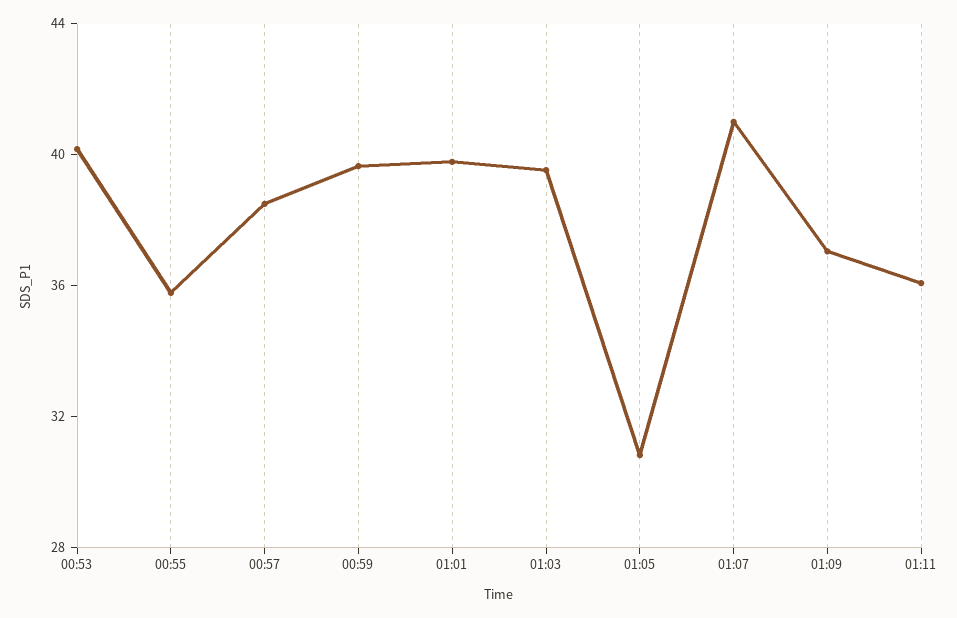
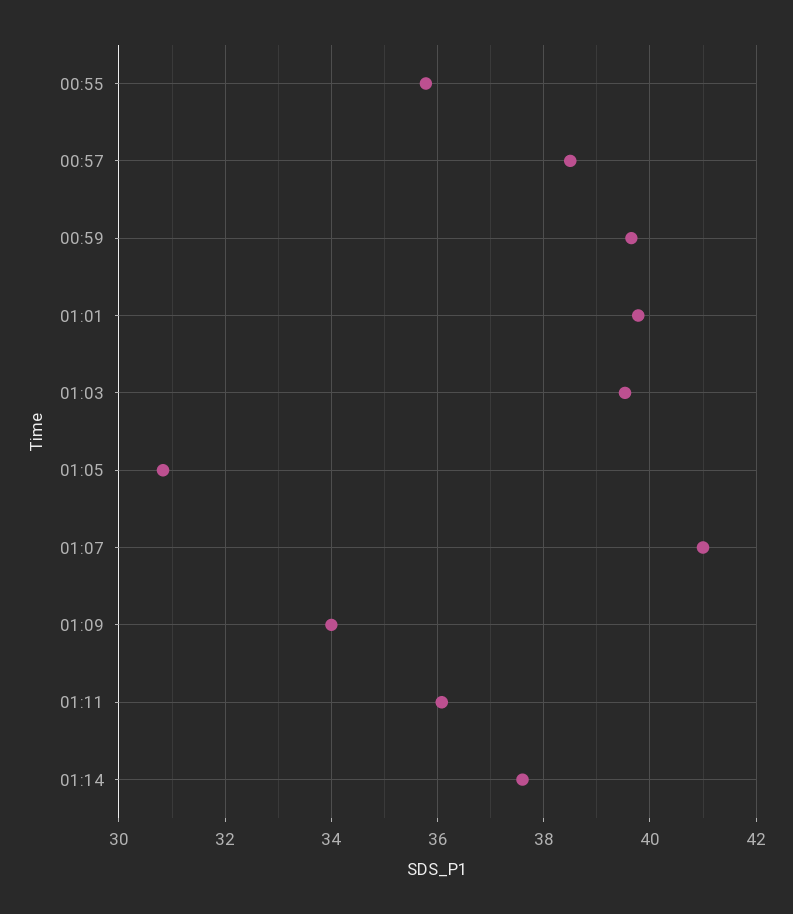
00:53: 40 -> none
01:09: 37 -> 34
01:14: none -> 37.6

